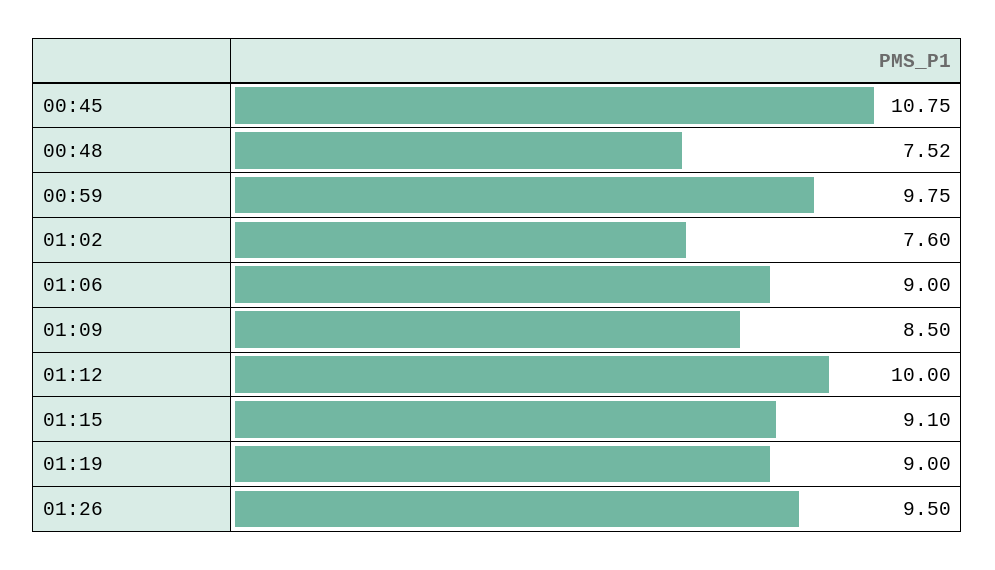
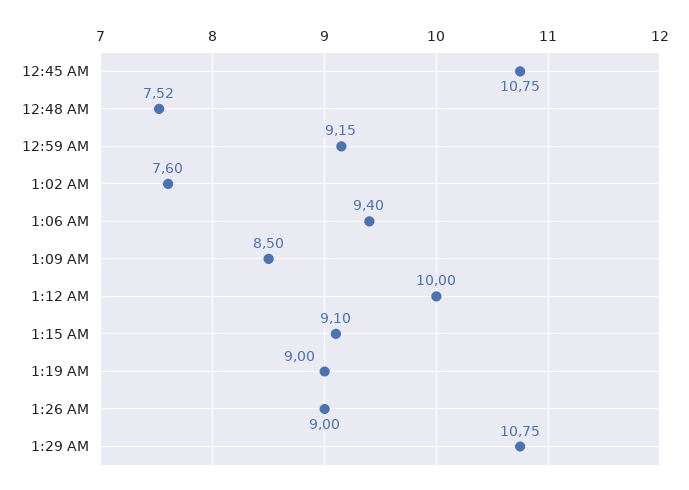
00:59: 9.75 -> 9.15
01:06: 9 -> 9.4
01:26: 9.5 -> 9
1:29 AM: none -> 10.75

